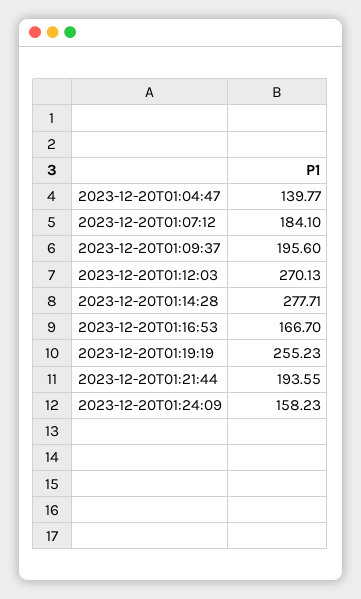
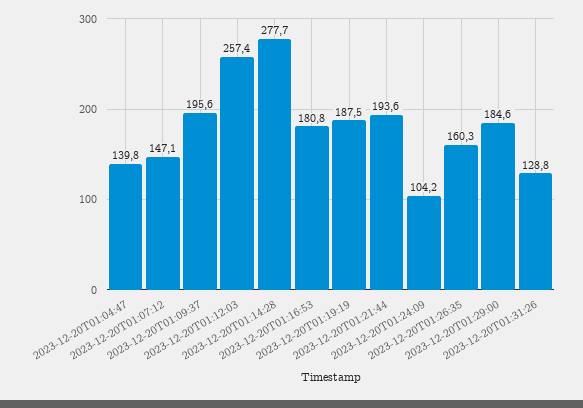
2023-12-20T01:07:12: 184.1 -> 147.1
2023-12-20T01:12:03: 270.13 -> 257.4
2023-12-20T01:16:53: 166.7 -> 180.8
2023-12-20T01:19:19: 255.23 -> 187.5
2023-12-20T01:24:09: 158.23 -> 104.2
2023-12-20T01:26:35: none -> 160.3
2023-12-20T01:29:00: none -> 184.6
2023-12-20T01:31:26: none -> 128.8

